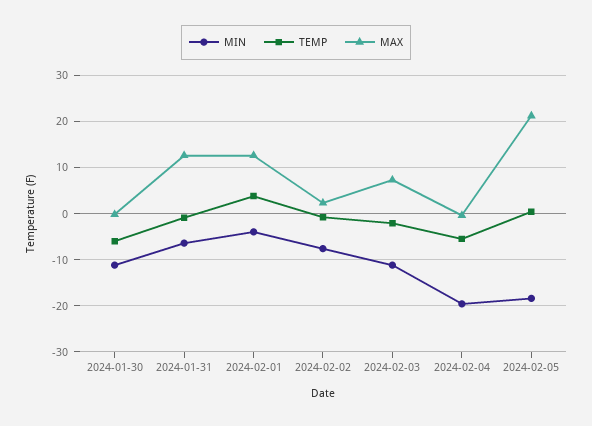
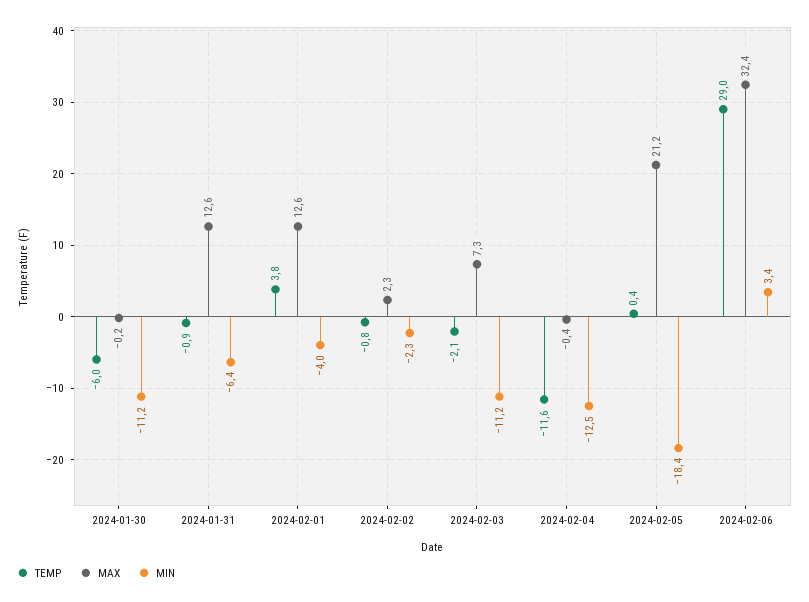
MIN, 2024-02-02: -8 -> -2.3
MIN, 2024-02-04: -20 -> -12.5
TEMP, 2024-02-04: -6 -> -11.6
TEMP, 2024-02-06: none -> 29
MAX, 2024-02-06: none -> 32.4
MIN, 2024-02-06: none -> 3.4

